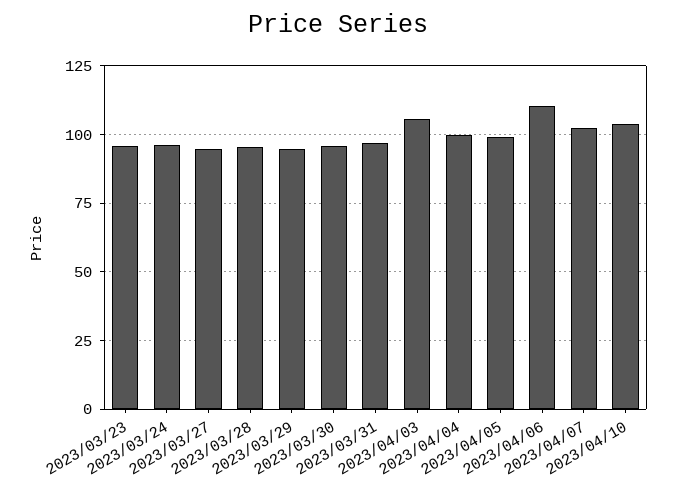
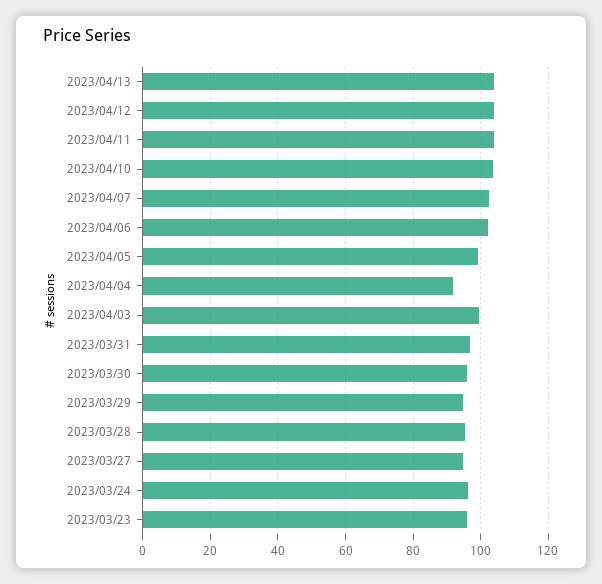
2023/04/03: 105 -> 100
2023/04/04: 100 -> 92
2023/04/06: 110 -> 102
2023/04/13: none -> 104
2023/04/12: none -> 104
2023/04/11: none -> 104

